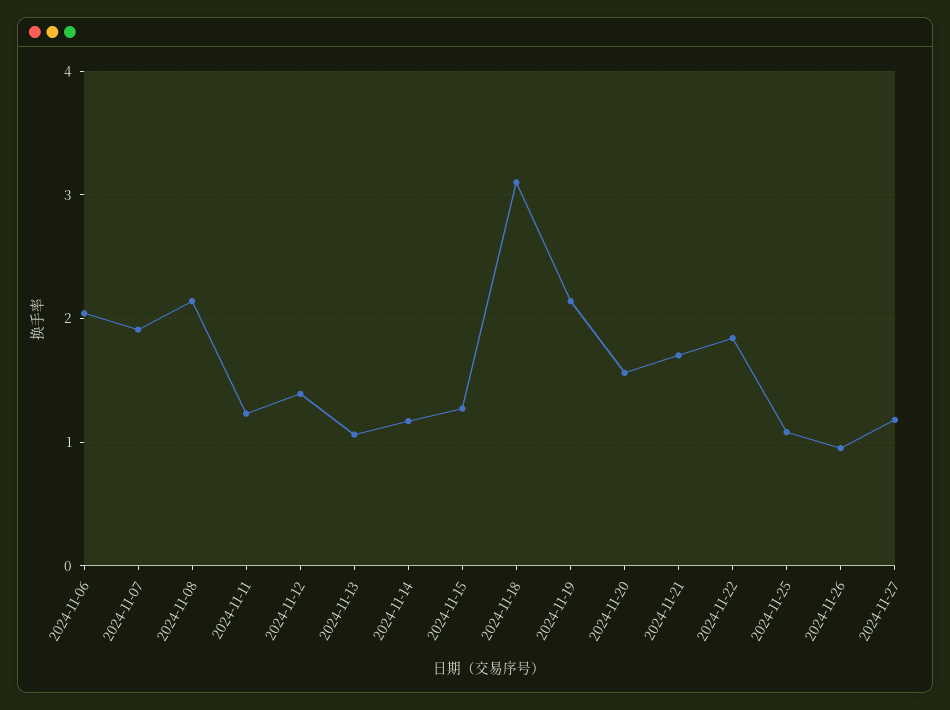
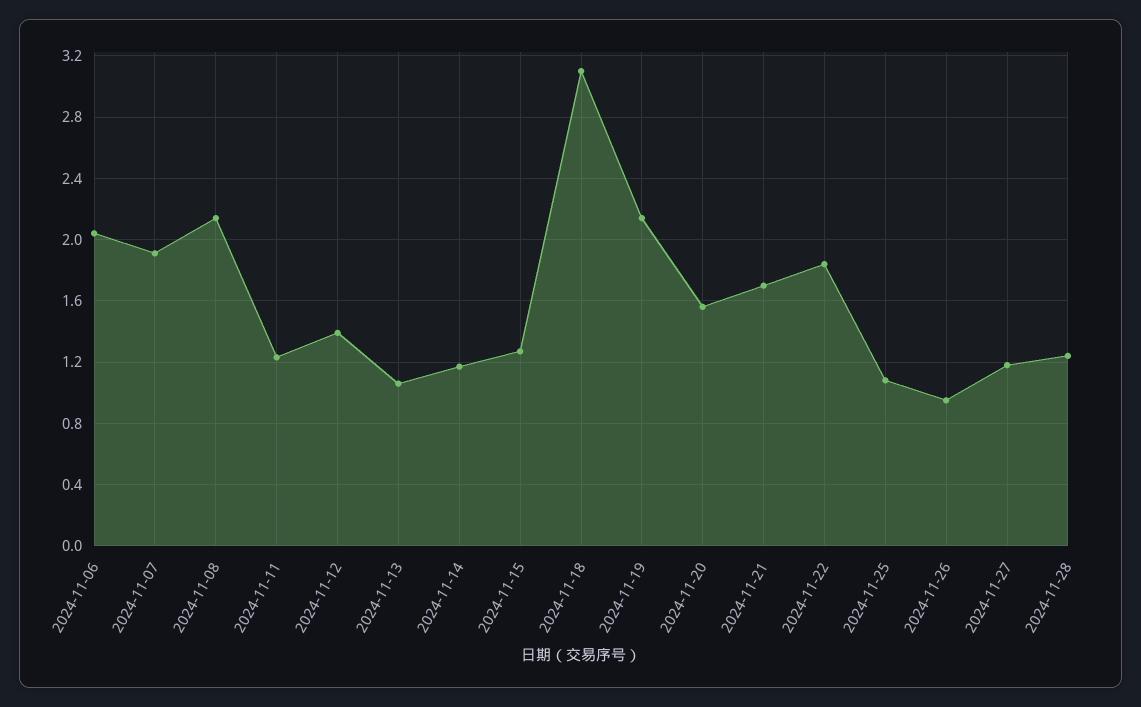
2024-11-28: none -> 1.25

